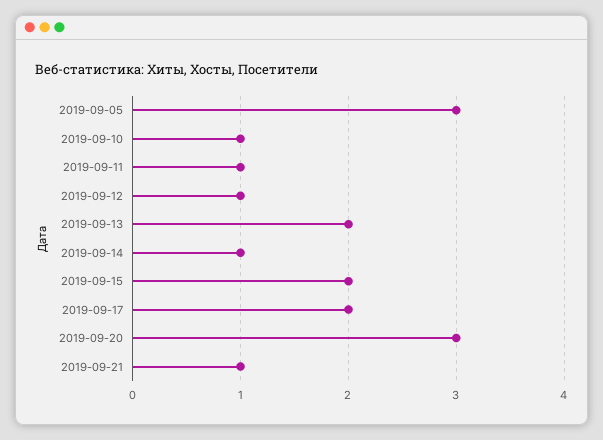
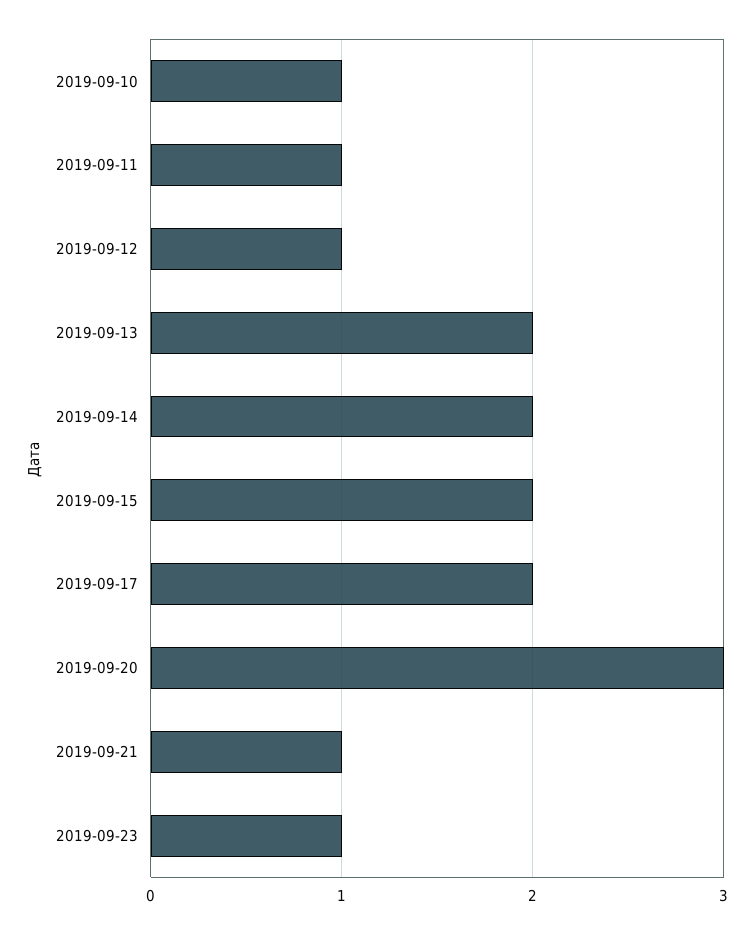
2019-09-05: 3 -> none
2019-09-14: 1 -> 2
2019-09-23: none -> 1

